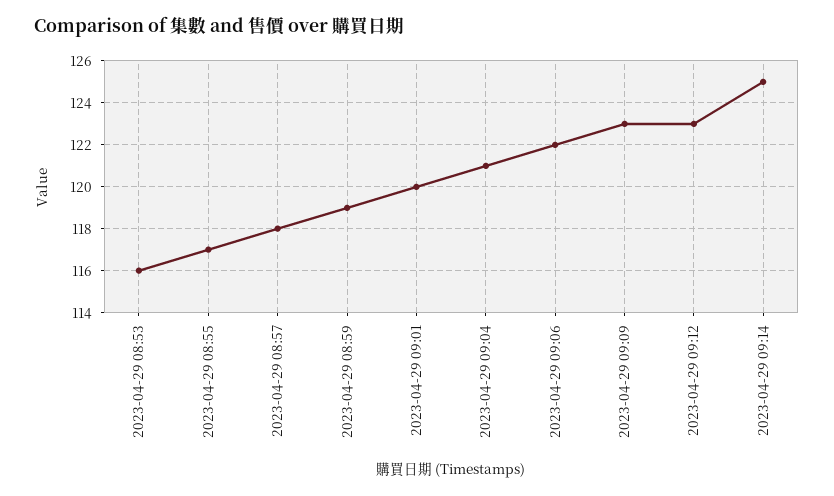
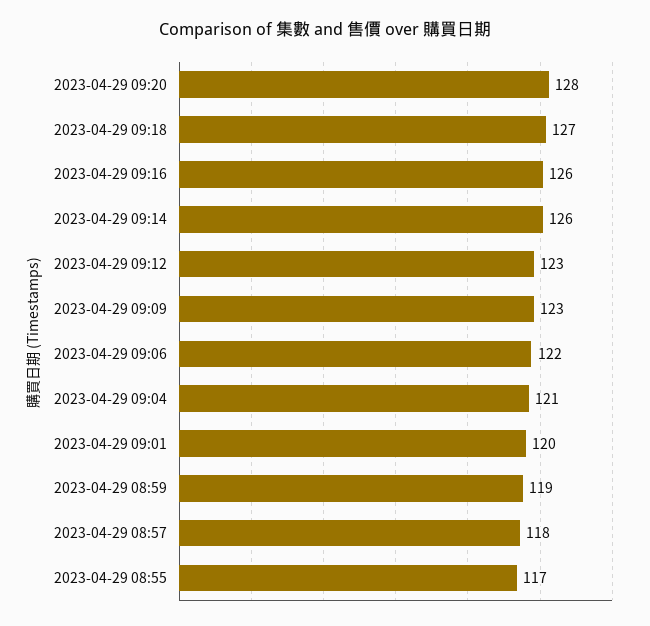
2023-04-29 08:53: 116 -> none
2023-04-29 09:14: 125 -> 126
2023-04-29 09:20: none -> 128
2023-04-29 09:18: none -> 127
2023-04-29 09:16: none -> 126

